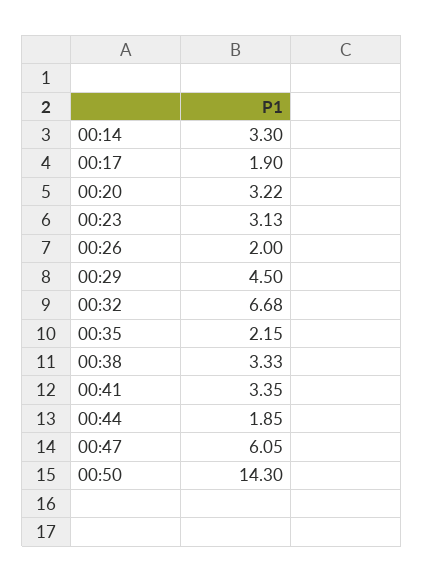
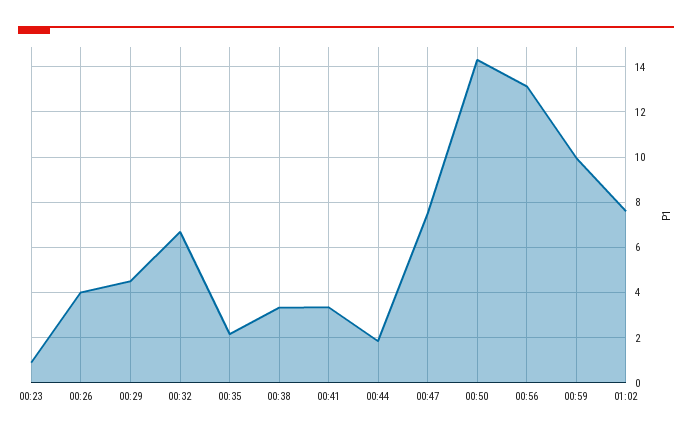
00:14: 3.3 -> none
00:17: 1.9 -> none
00:20: 3.22 -> none
00:23: 3.13 -> 1
00:26: 2 -> 4
00:47: 6.05 -> 7.5
00:56: none -> 13
00:59: none -> 10
01:02: none -> 7.5

